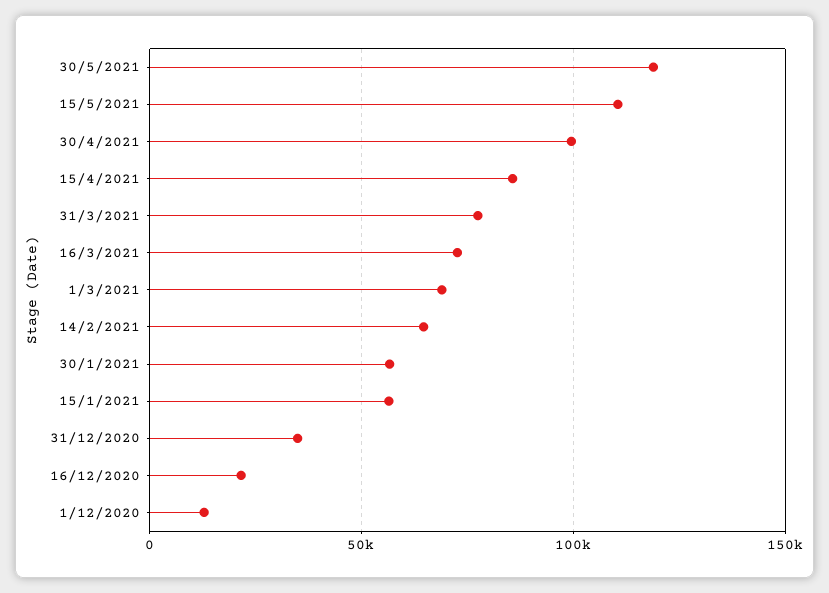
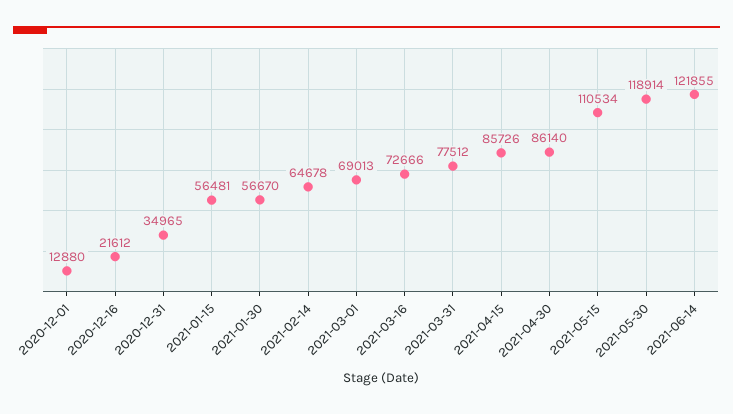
30/4/2021: 100000 -> 86140
2021-06-14: none -> 121855

